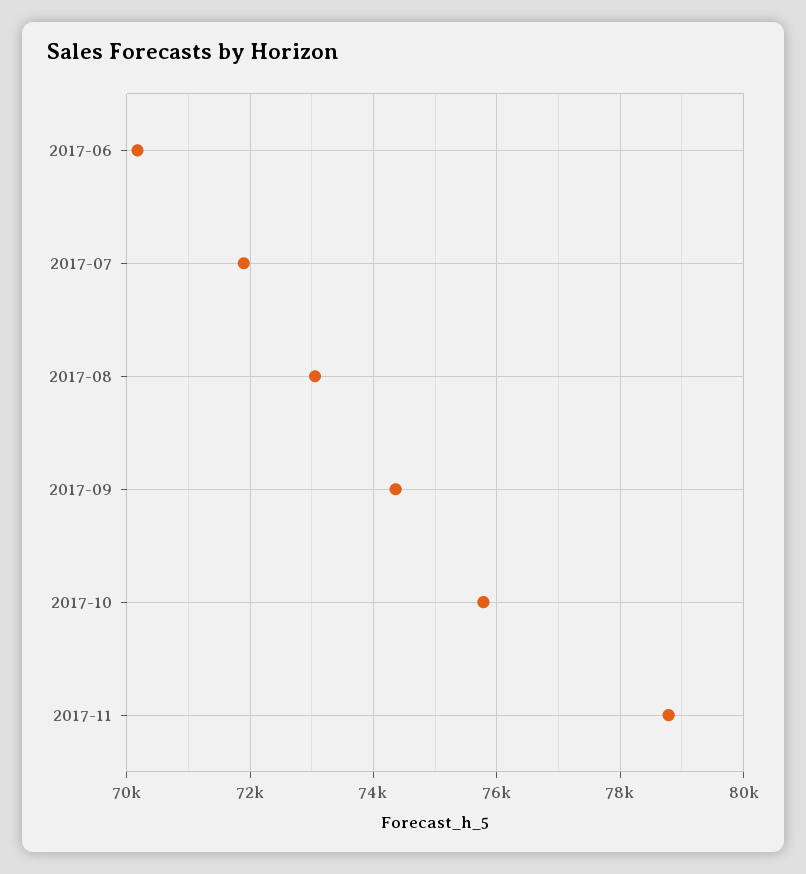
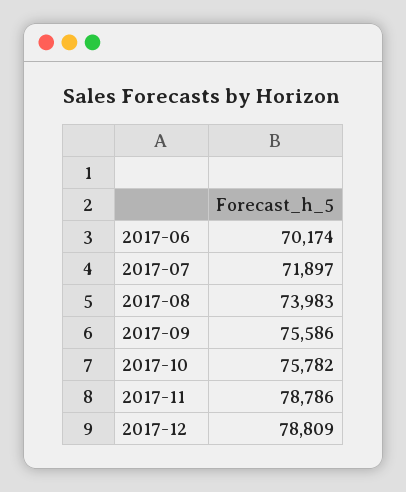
2017-08: 73000 -> 73983
2017-09: 74400 -> 75586
2017-12: none -> 78809

